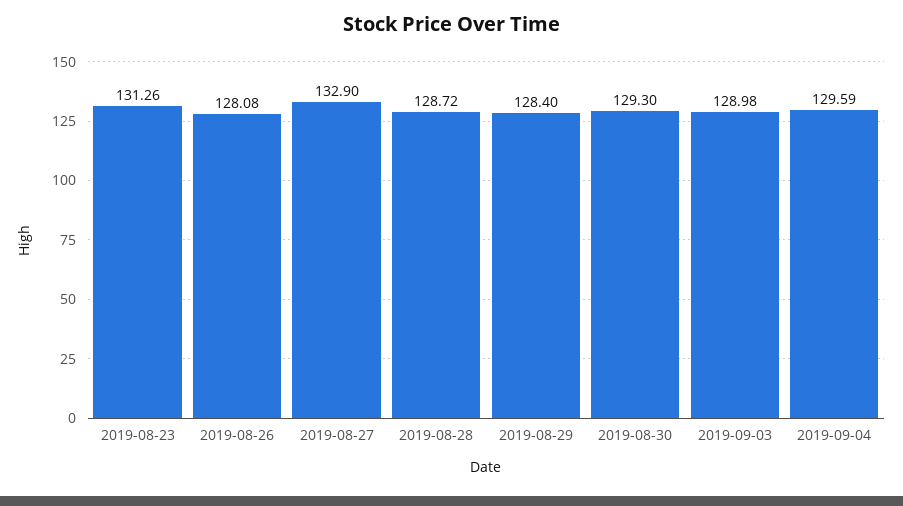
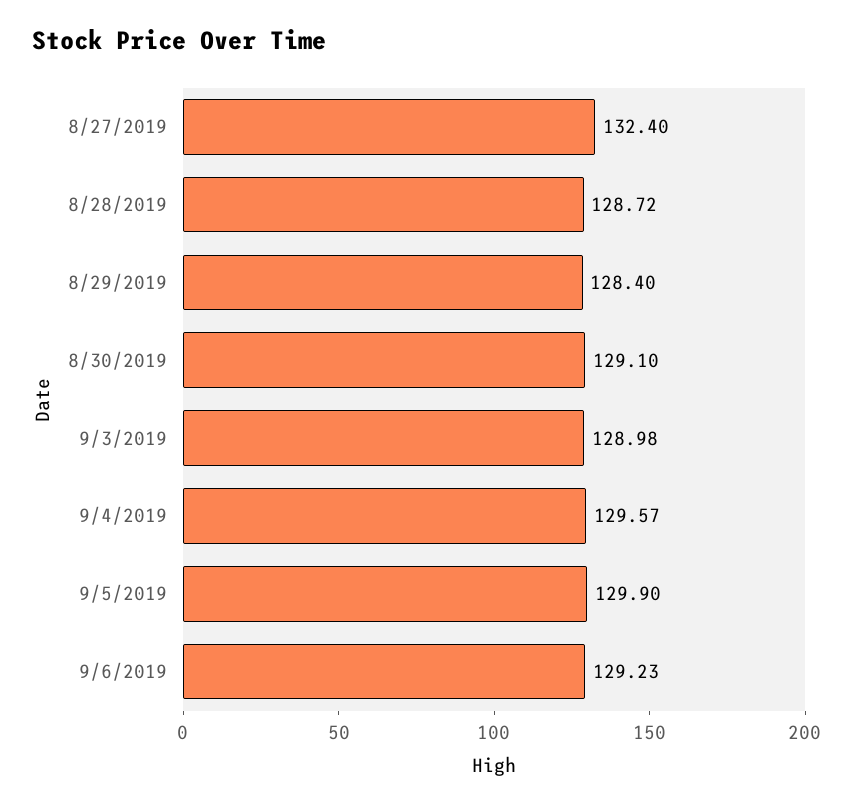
2019-08-23: 131.26 -> none
2019-08-26: 128.08 -> none
2019-08-27: 132.9 -> 132.4
2019-08-30: 129.3 -> 129.1
2019-09-04: 129.59 -> 129.57
9/5/2019: none -> 129.9
9/6/2019: none -> 129.23

